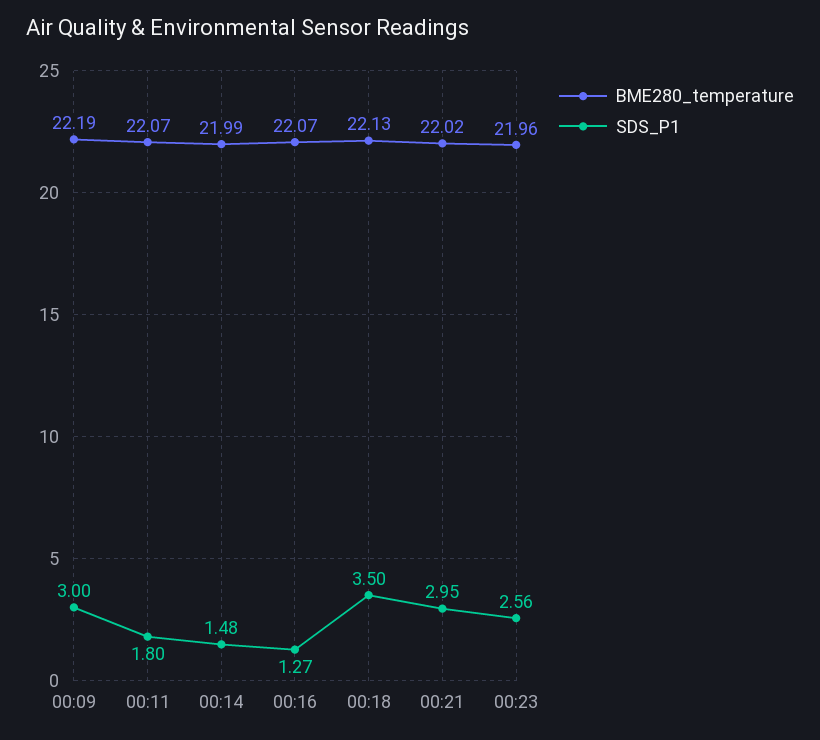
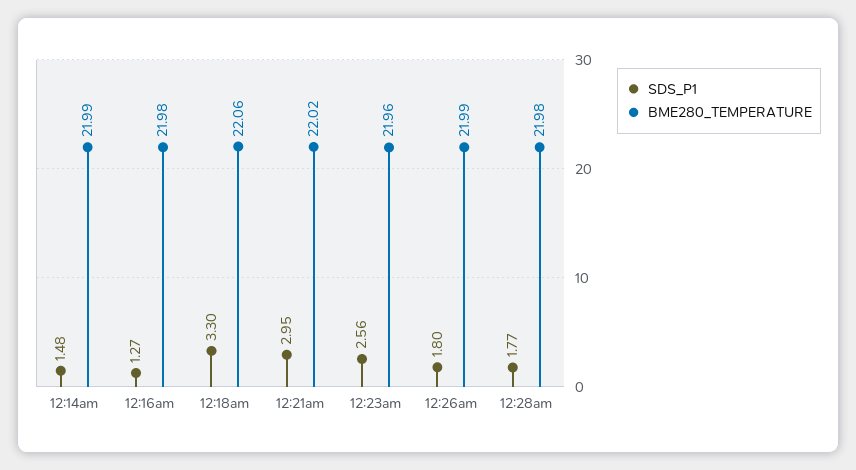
BME280_temperature, 00:09: 22.19 -> none
SDS_P1, 00:09: 3 -> none
BME280_temperature, 00:11: 22.07 -> none
SDS_P1, 00:11: 1.8 -> none
BME280_temperature, 00:16: 22.07 -> 21.98
BME280_temperature, 00:18: 22.13 -> 22.06
SDS_P1, 00:18: 3.5 -> 3.3
SDS_P1, 12:26am: none -> 1.8
BME280_temperature, 12:26am: none -> 21.99
SDS_P1, 12:28am: none -> 1.77
BME280_temperature, 12:28am: none -> 21.98

